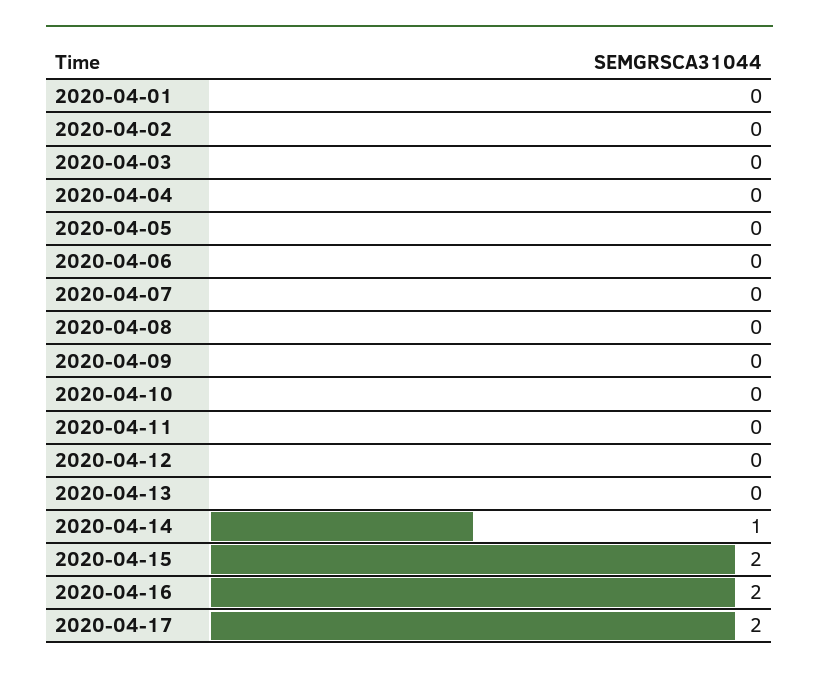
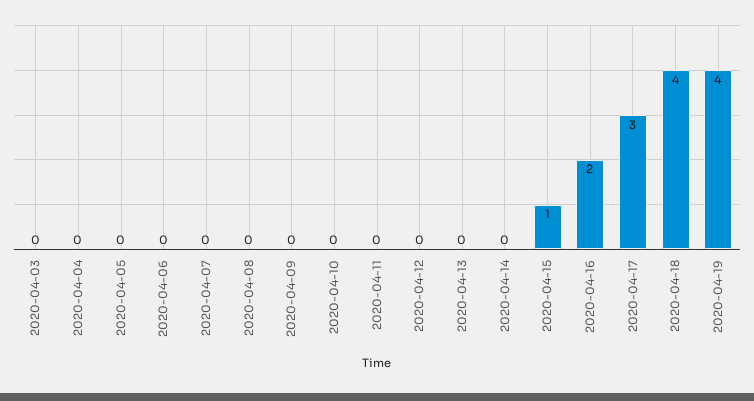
2020-04-01: 0 -> none
2020-04-02: 0 -> none
2020-04-14: 1 -> 0
2020-04-15: 2 -> 1
2020-04-17: 2 -> 3
2020-04-18: none -> 4
2020-04-19: none -> 4

